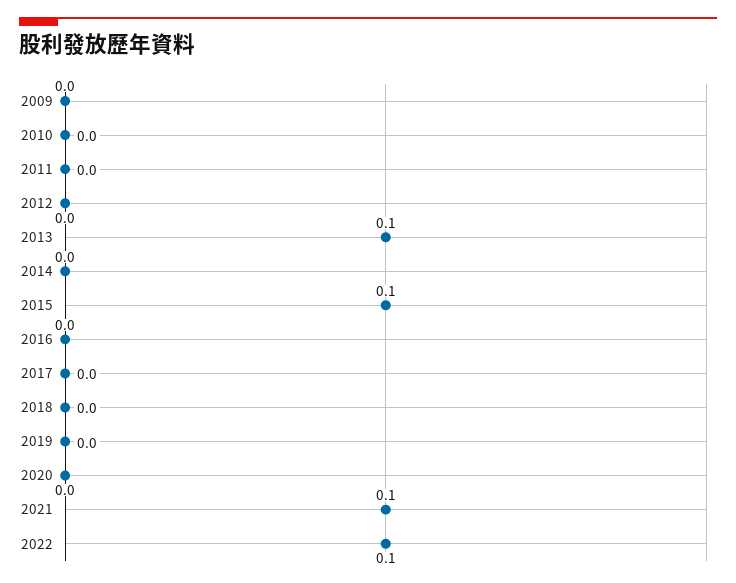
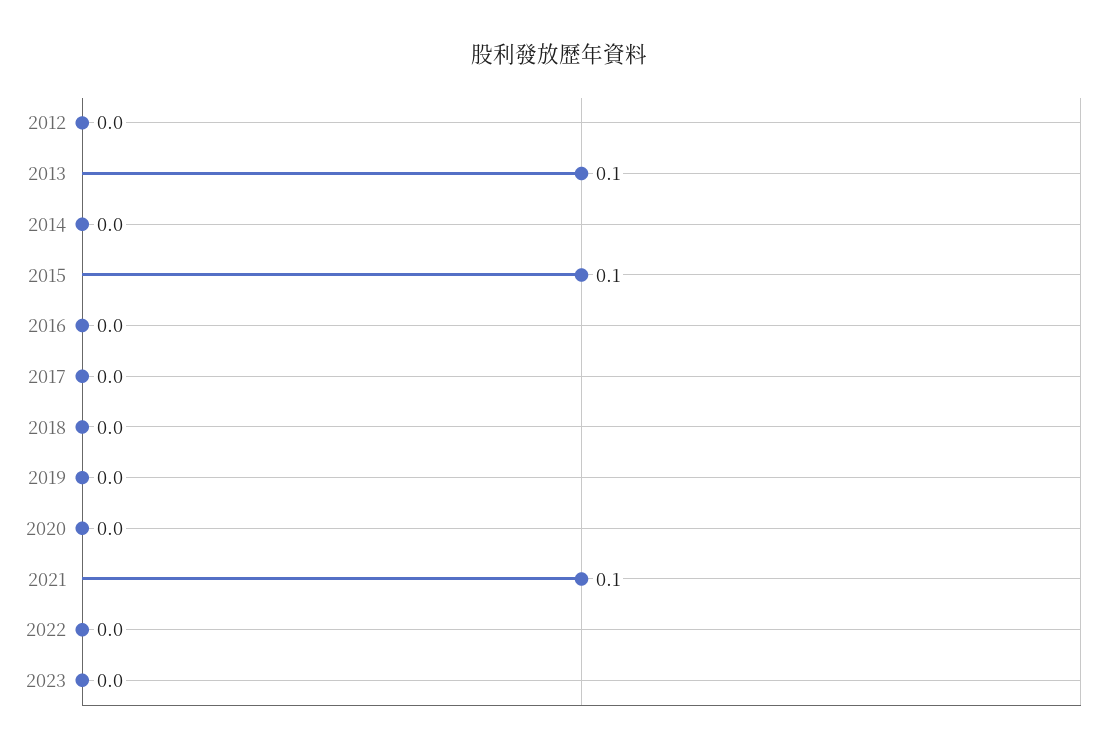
2009: 0 -> none
2010: 0 -> none
2011: 0 -> none
2022: 0.1 -> 0
2023: none -> 0

